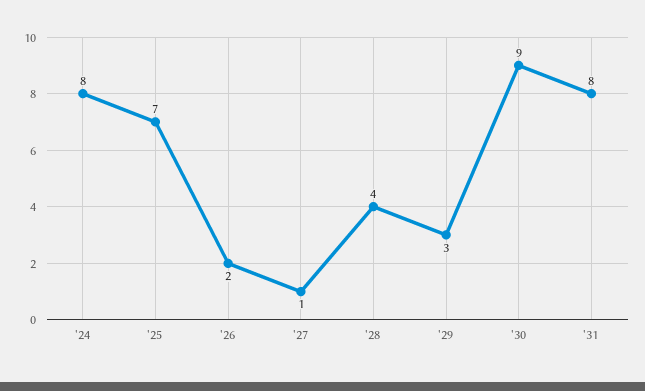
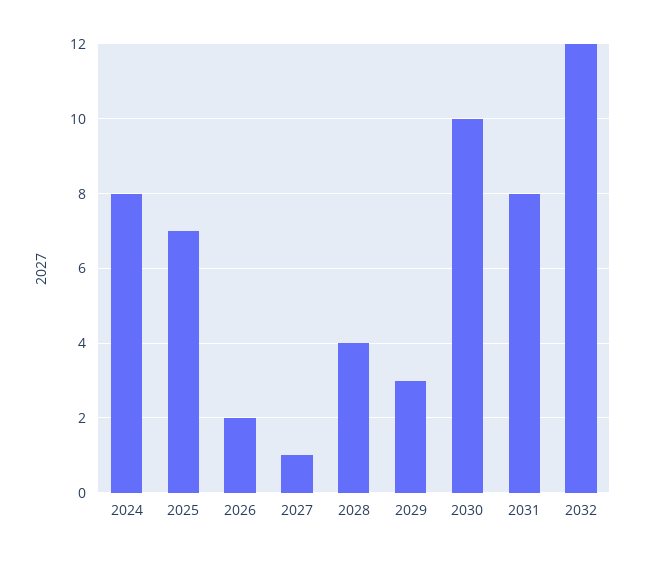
'30: 9 -> 10
2032: none -> 12

